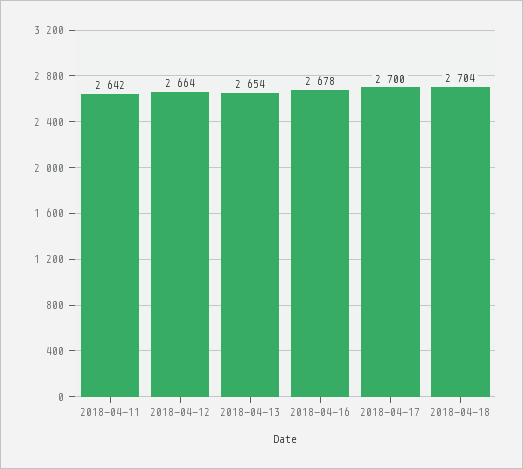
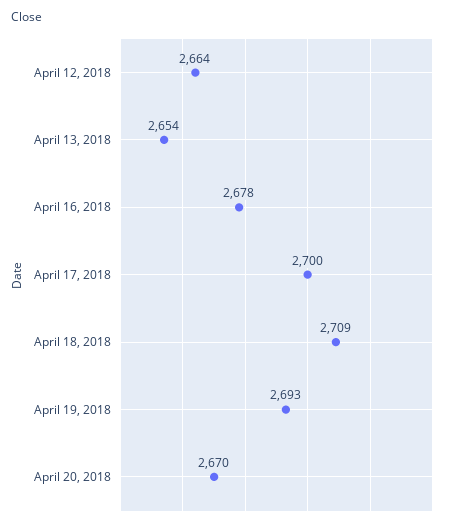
2018-04-11: 2642 -> none
2018-04-18: 2704 -> 2709
April 19, 2018: none -> 2693
April 20, 2018: none -> 2670

